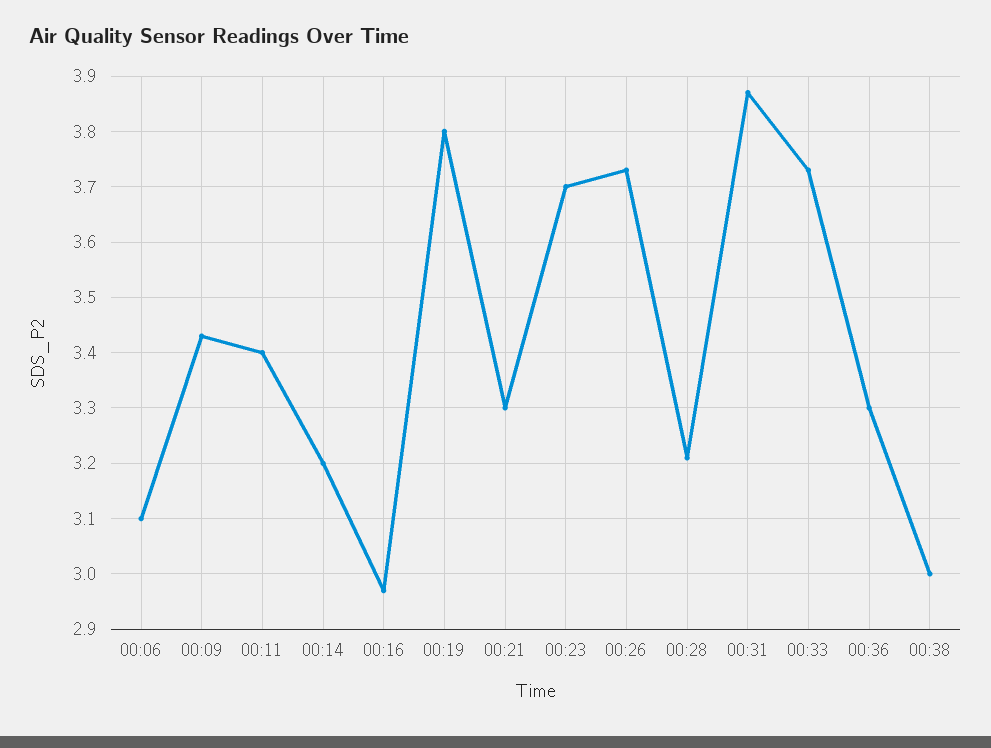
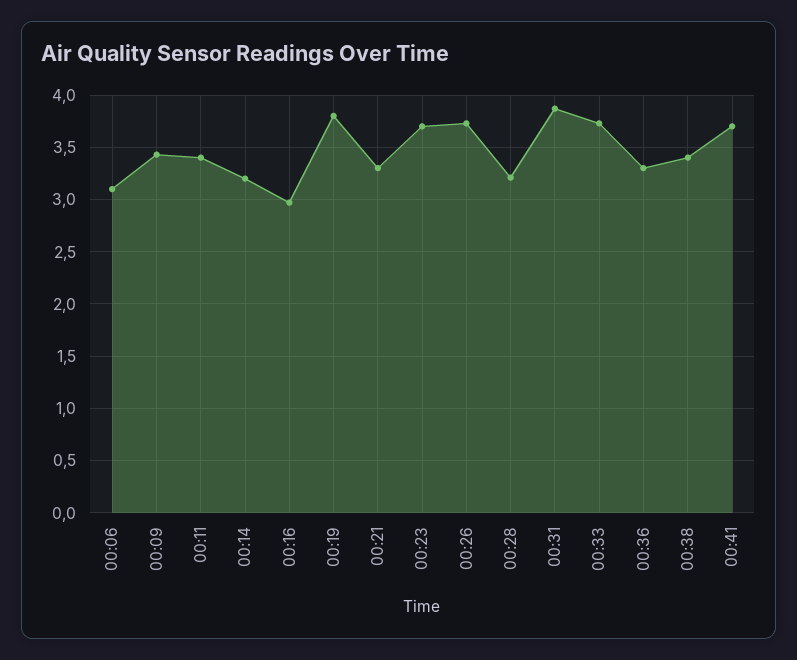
00:38: 3 -> 3.4
00:41: none -> 3.7

